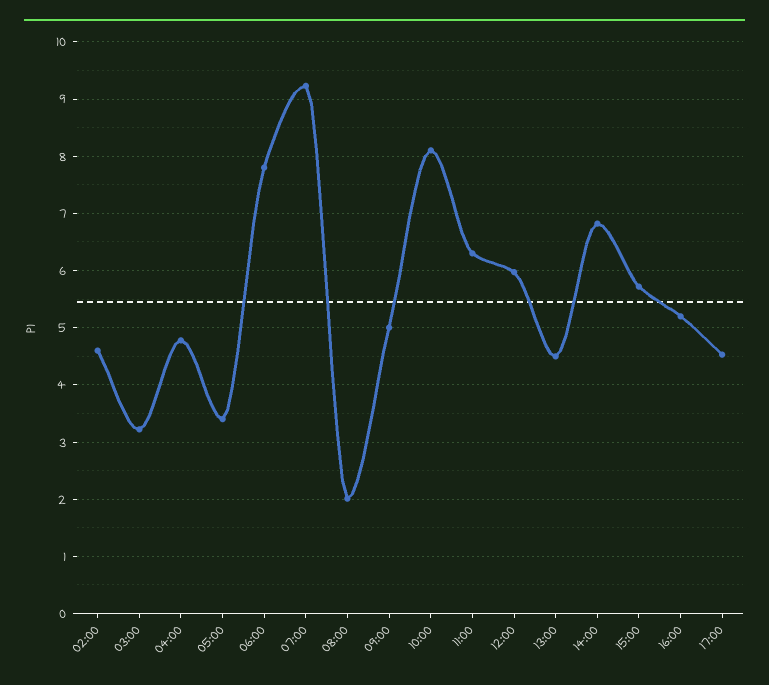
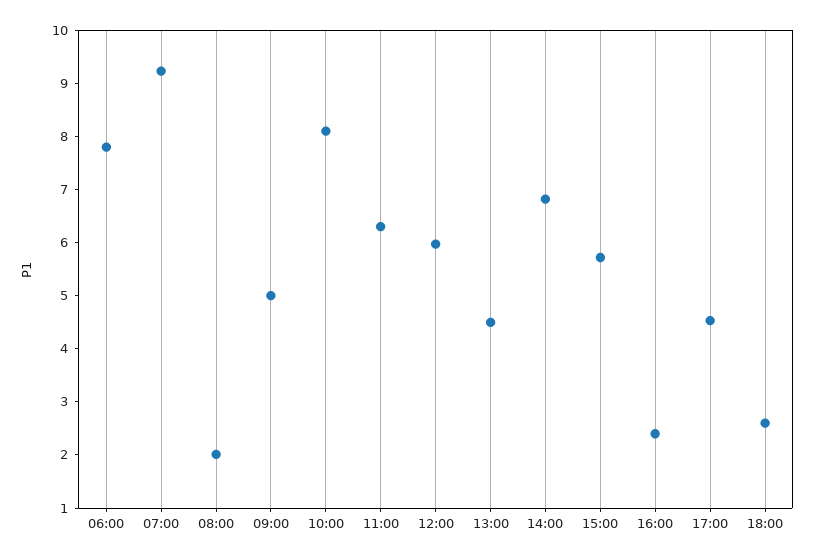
02:00: 4.6 -> none
03:00: 3.2 -> none
04:00: 4.8 -> none
05:00: 3.4 -> none
16:00: 5.2 -> 2.4
18:00: none -> 2.6

